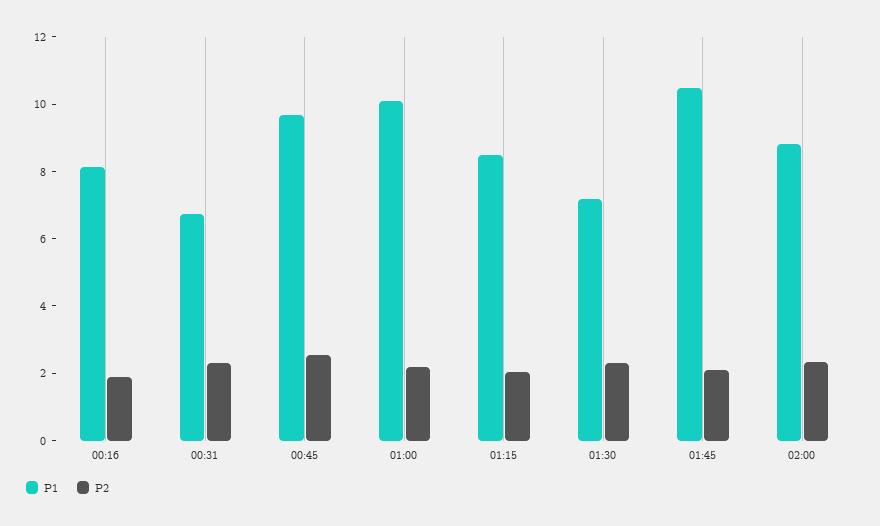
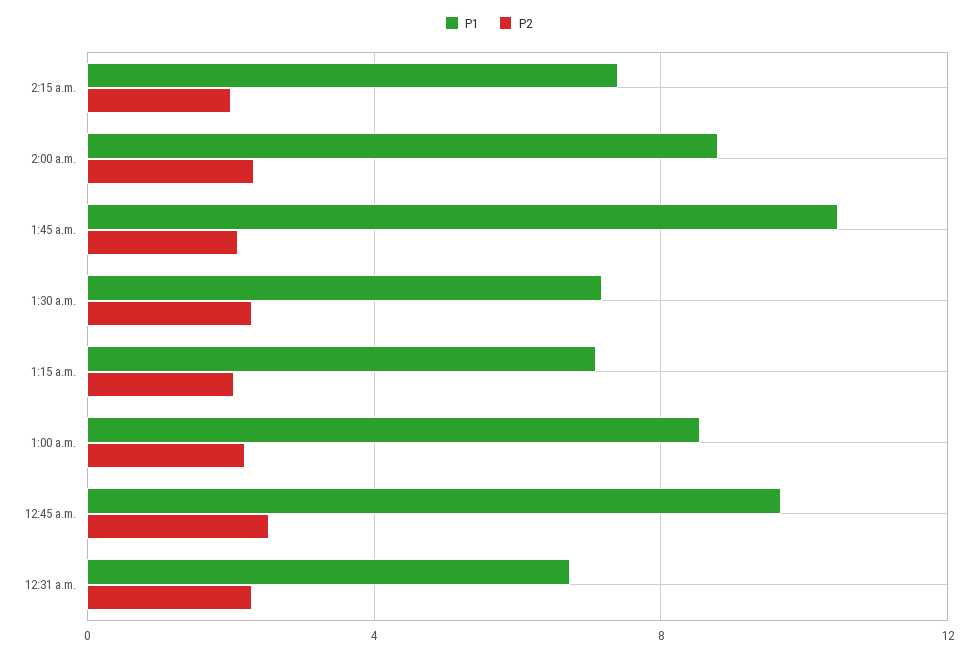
P1, 00:16: 8 -> none
P2, 00:16: 2 -> none
P1, 01:00: 10 -> 8.5
P1, 01:15: 8.5 -> 7
P1, 2:15 a.m.: none -> 7.5
P2, 2:15 a.m.: none -> 2

